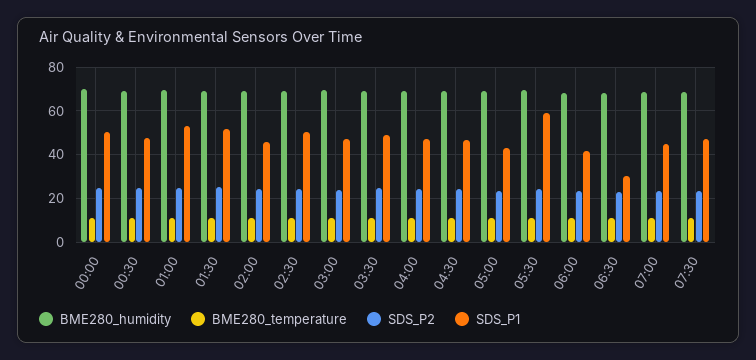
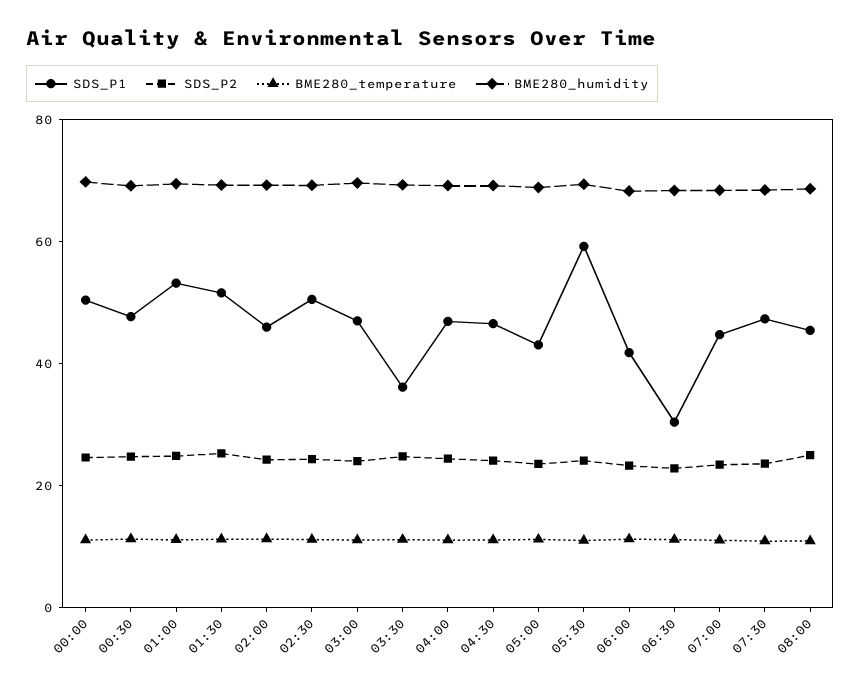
SDS_P1, 03:30: 50 -> 35
SDS_P1, 08:00: none -> 45
SDS_P2, 08:00: none -> 25
BME280_temperature, 08:00: none -> 10
BME280_humidity, 08:00: none -> 70

